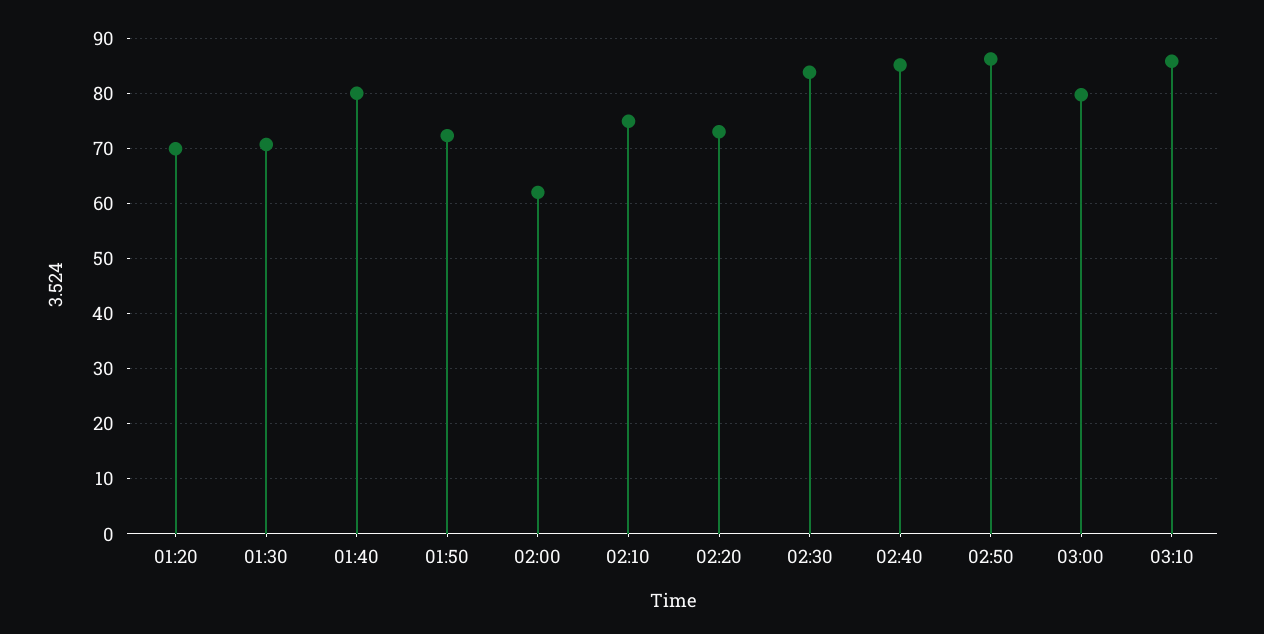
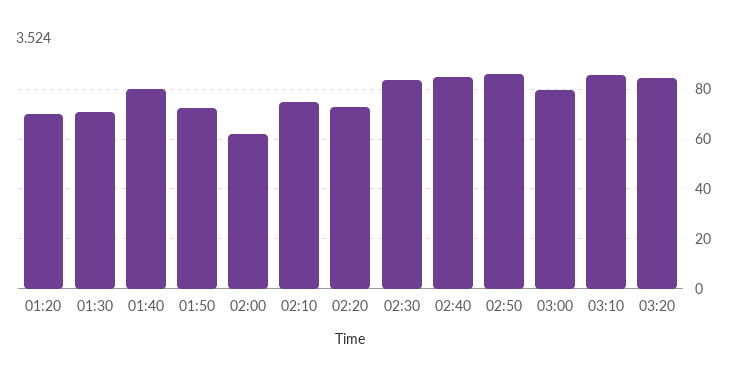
03:20: none -> 85

